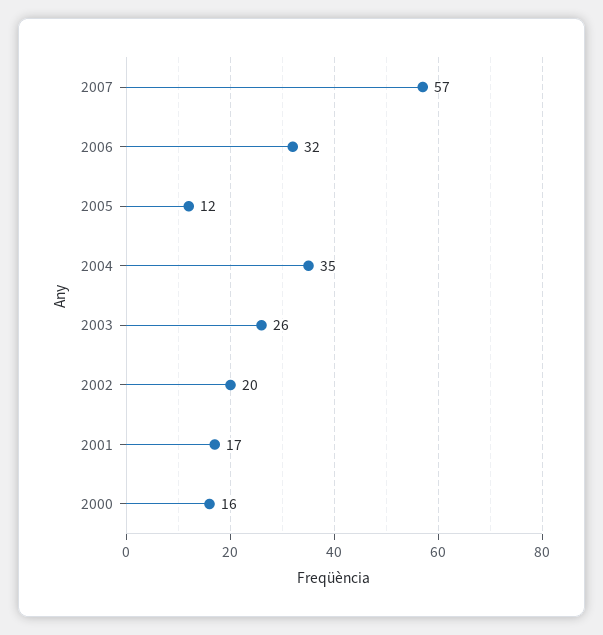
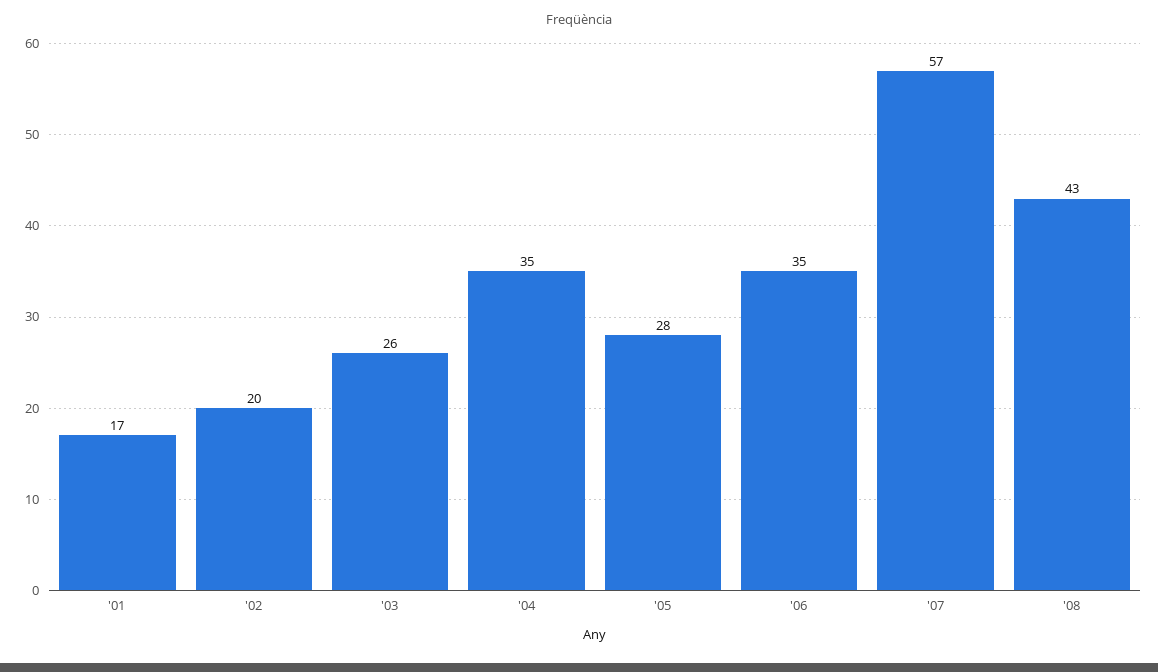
2006: 32 -> 35
2005: 12 -> 28
2000: 16 -> none
'08: none -> 43

